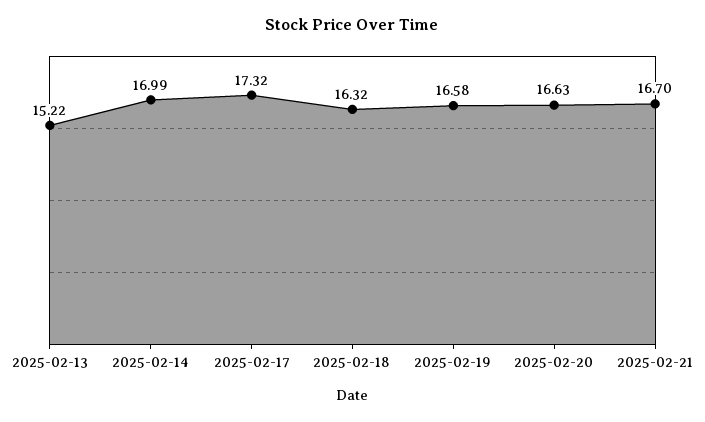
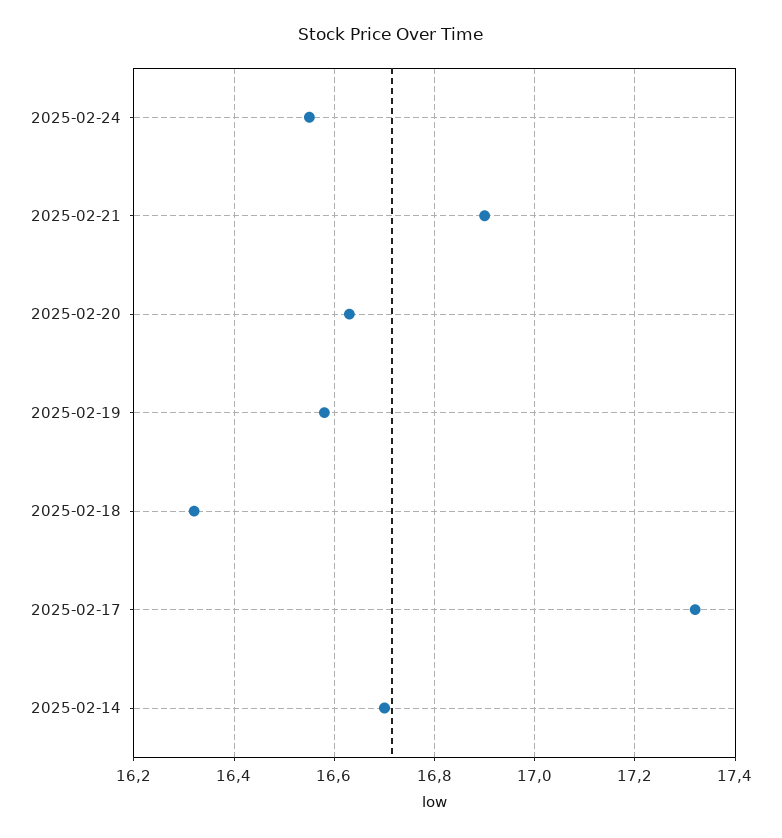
2025-02-13: 15.22 -> none
2025-02-14: 16.99 -> 16.7
2025-02-21: 16.7 -> 16.9
2025-02-24: none -> 16.55

